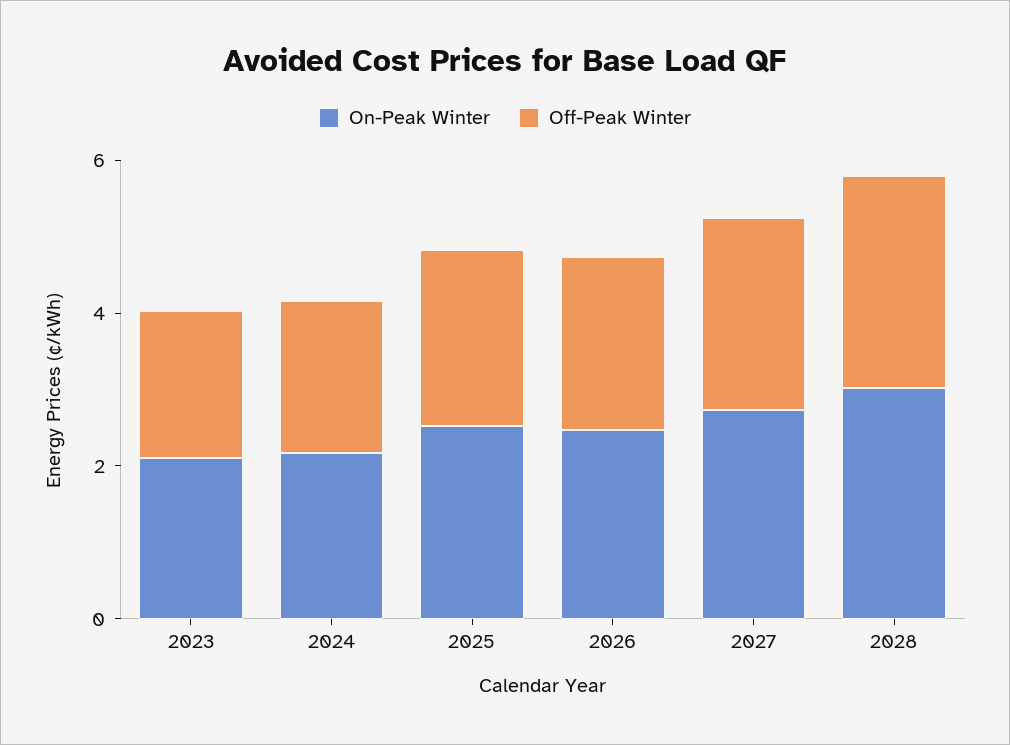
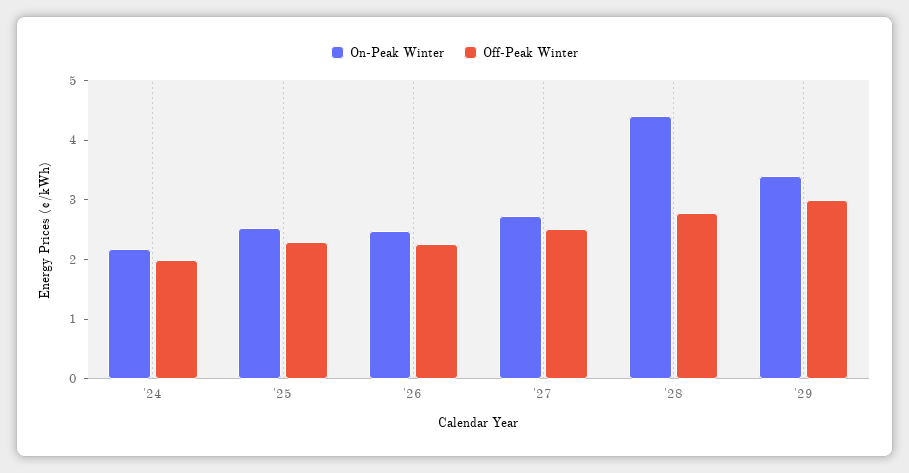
On-Peak Winter, 2023: 2 -> none
Off-Peak Winter, 2023: 2 -> none
On-Peak Winter, 2028: 3 -> 4.4
On-Peak Winter, '29: none -> 3.4
Off-Peak Winter, '29: none -> 3

